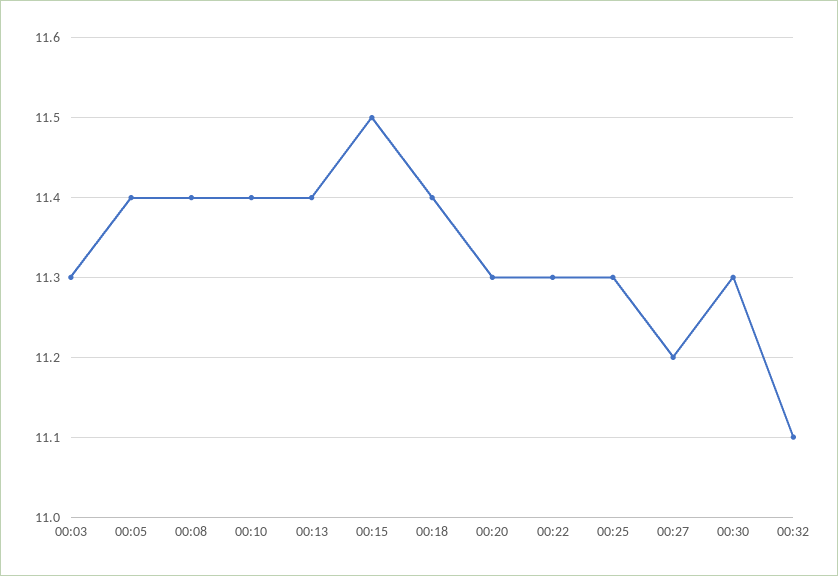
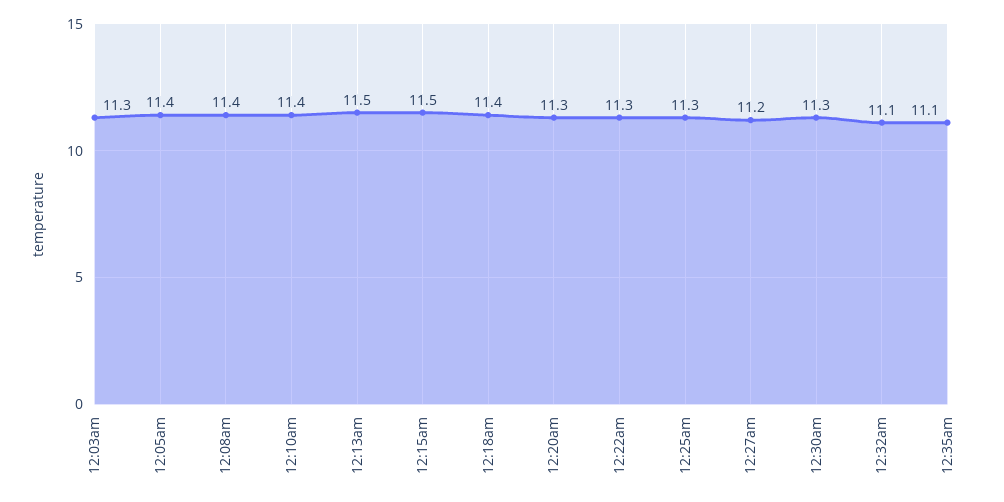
00:13: 11.4 -> 11.5
12:35am: none -> 11.1

